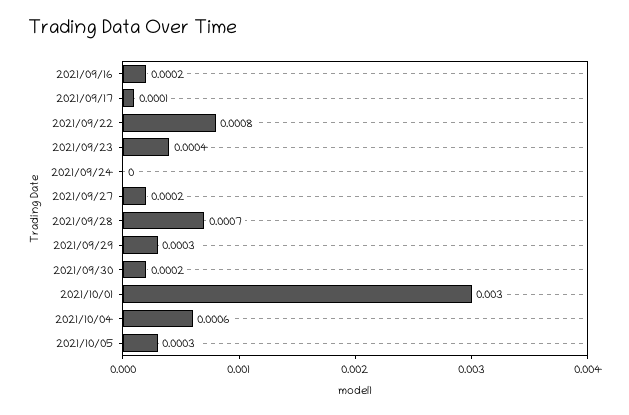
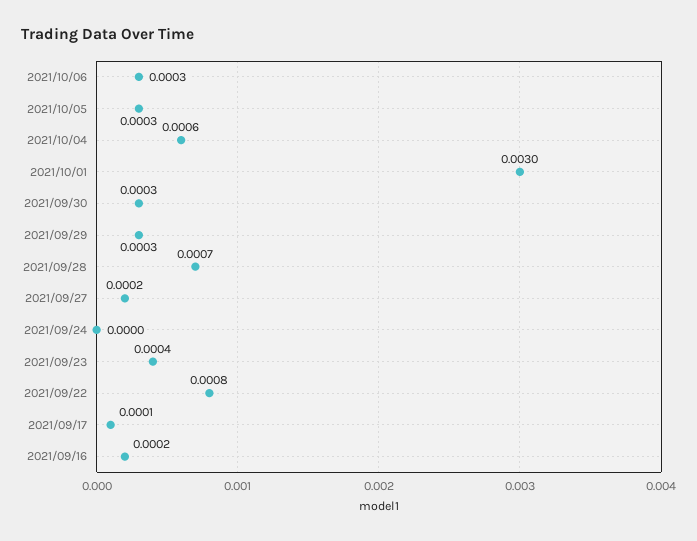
2021/09/30: 0.0002 -> 0.0003
2021/10/06: none -> 0.0003

